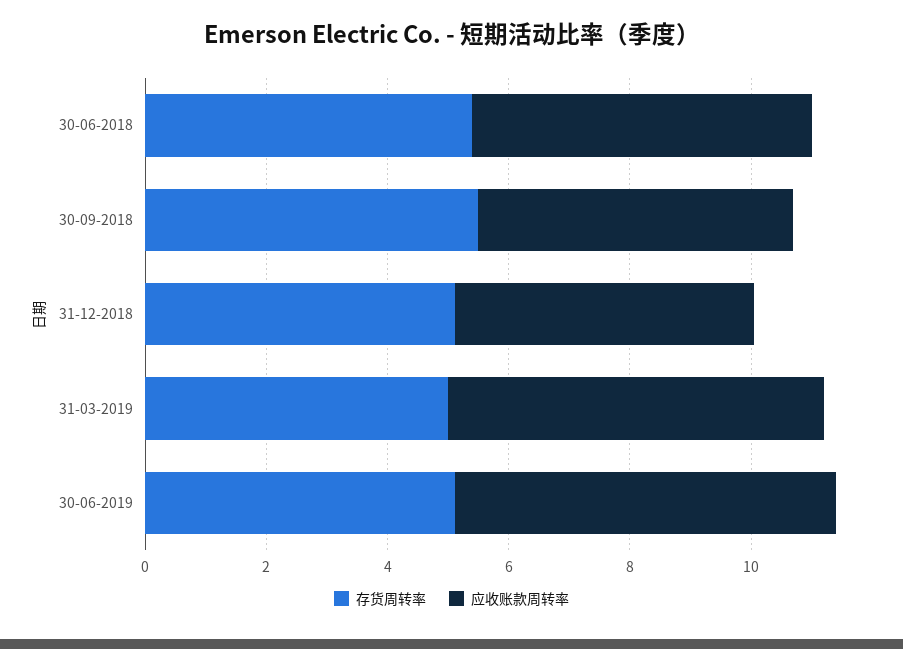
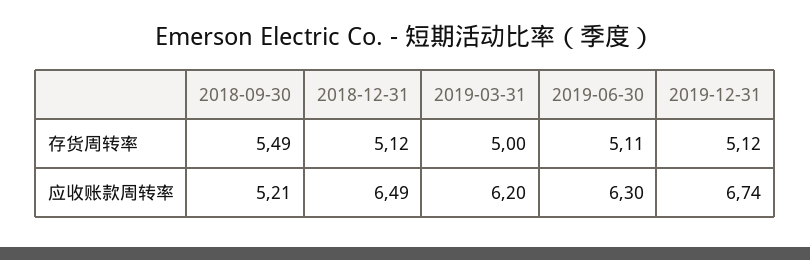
存货周转率, 30-06-2018: 5.5 -> none
应收账款周转率, 30-06-2018: 5.5 -> none
应收账款周转率, 31-12-2018: 5 -> 6.49
存货周转率, 2019-12-31: none -> 5.12
应收账款周转率, 2019-12-31: none -> 6.74

